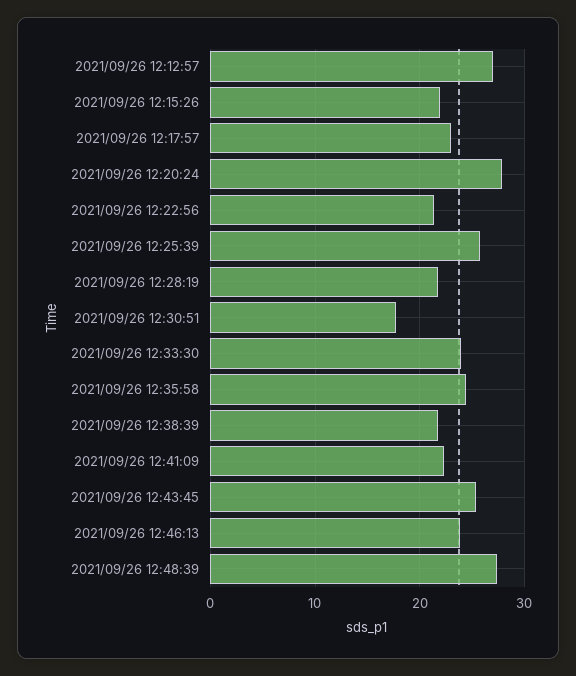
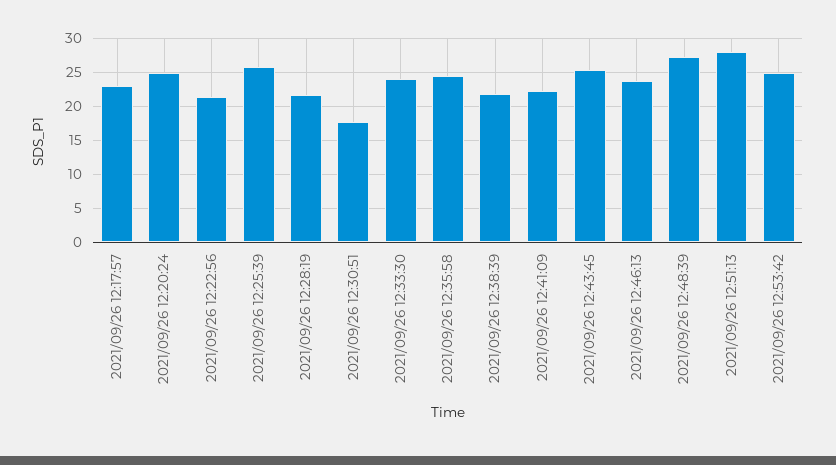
2021/09/26 12:12:57: 27 -> none
2021/09/26 12:15:26: 22 -> none
2021/09/26 12:20:24: 28 -> 25
2021/09/26 12:51:13: none -> 28
2021/09/26 12:53:42: none -> 25

